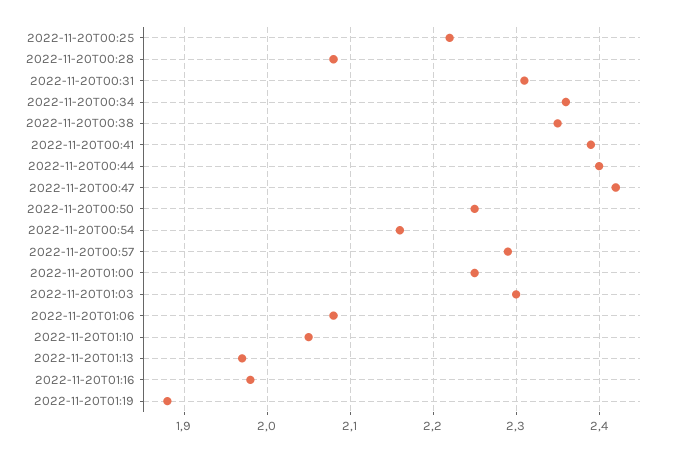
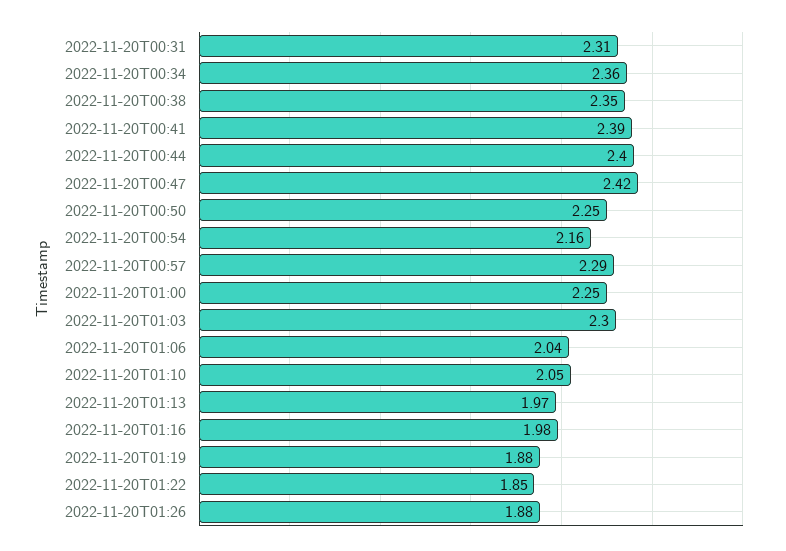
2022-11-20T00:25: 2.22 -> none
2022-11-20T00:28: 2.08 -> none
2022-11-20T01:06: 2.08 -> 2.04
2022-11-20T01:22: none -> 1.85
2022-11-20T01:26: none -> 1.88

